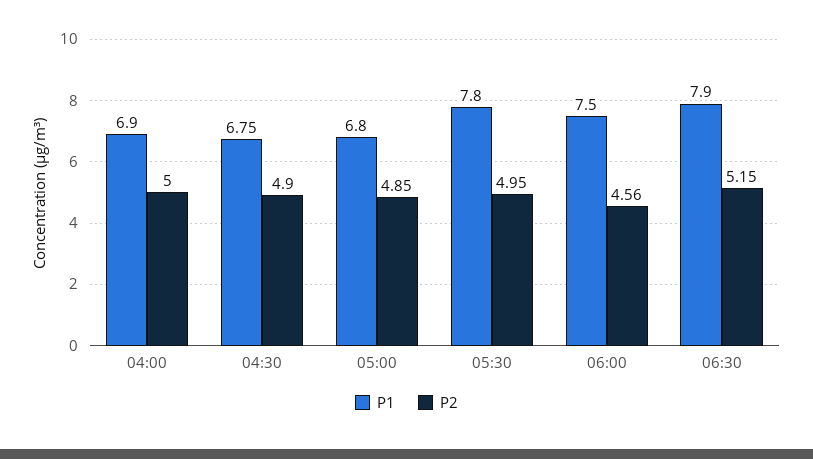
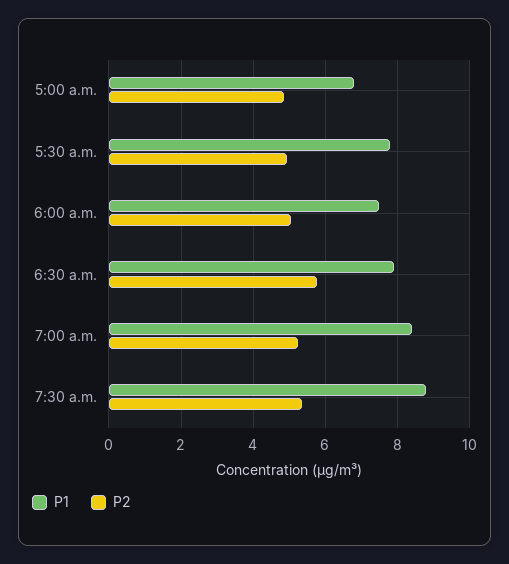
P1, 04:00: 6.9 -> none
P2, 04:00: 5 -> none
P1, 04:30: 6.75 -> none
P2, 04:30: 4.9 -> none
P2, 06:00: 4.56 -> 5
P2, 06:30: 5.15 -> 5.8
P1, 7:00 a.m.: none -> 8.4
P2, 7:00 a.m.: none -> 5.2
P1, 7:30 a.m.: none -> 8.8
P2, 7:30 a.m.: none -> 5.4

